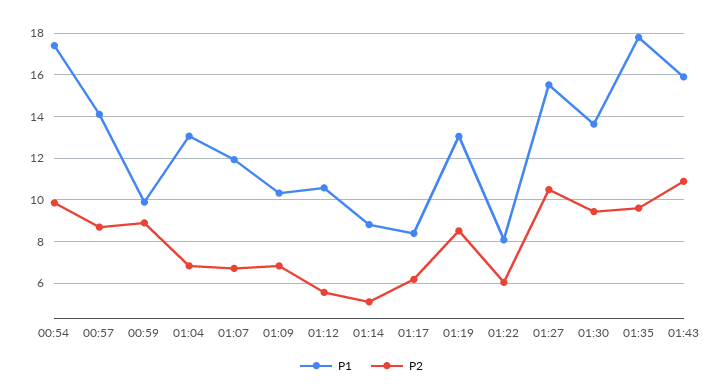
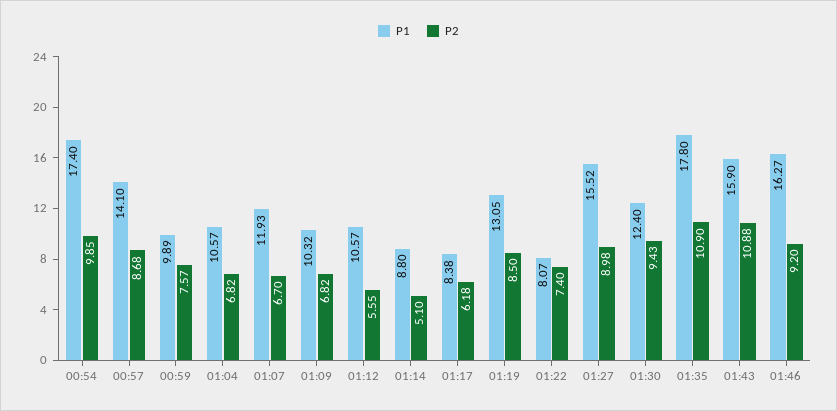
P2, 00:59: 9 -> 7.57
P1, 01:04: 13 -> 10.57
P2, 01:22: 6 -> 7.4
P2, 01:27: 10.5 -> 8.98
P1, 01:30: 13.5 -> 12.4
P2, 01:35: 9.5 -> 10.9
P1, 01:46: none -> 16.27
P2, 01:46: none -> 9.2

